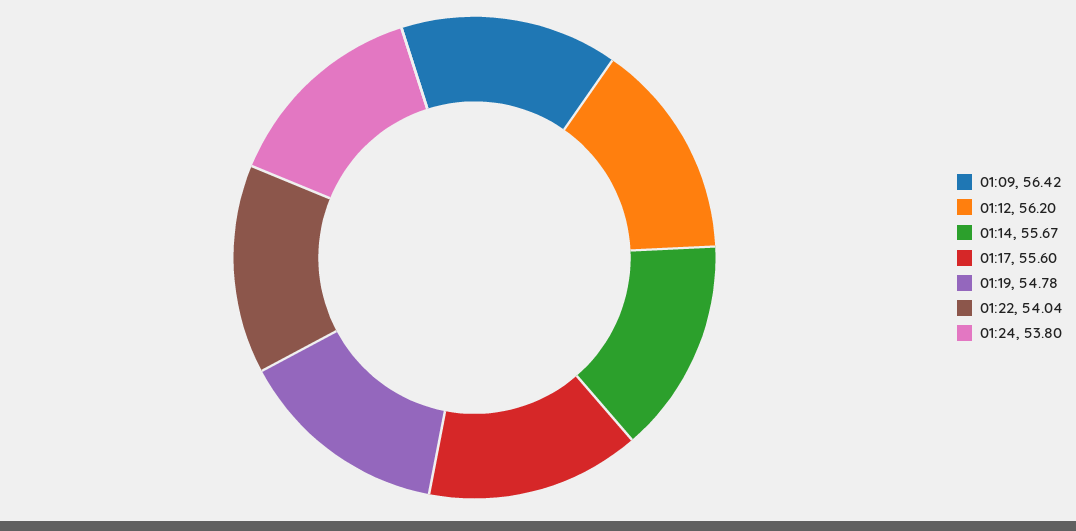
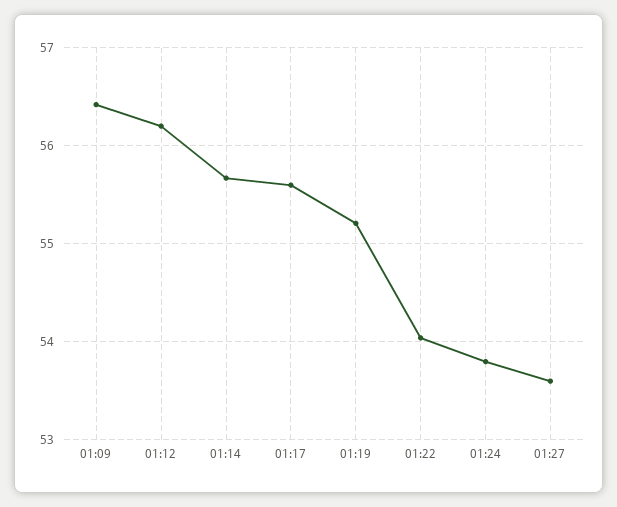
01:19: 54.78 -> 55.2
01:27: none -> 53.6

